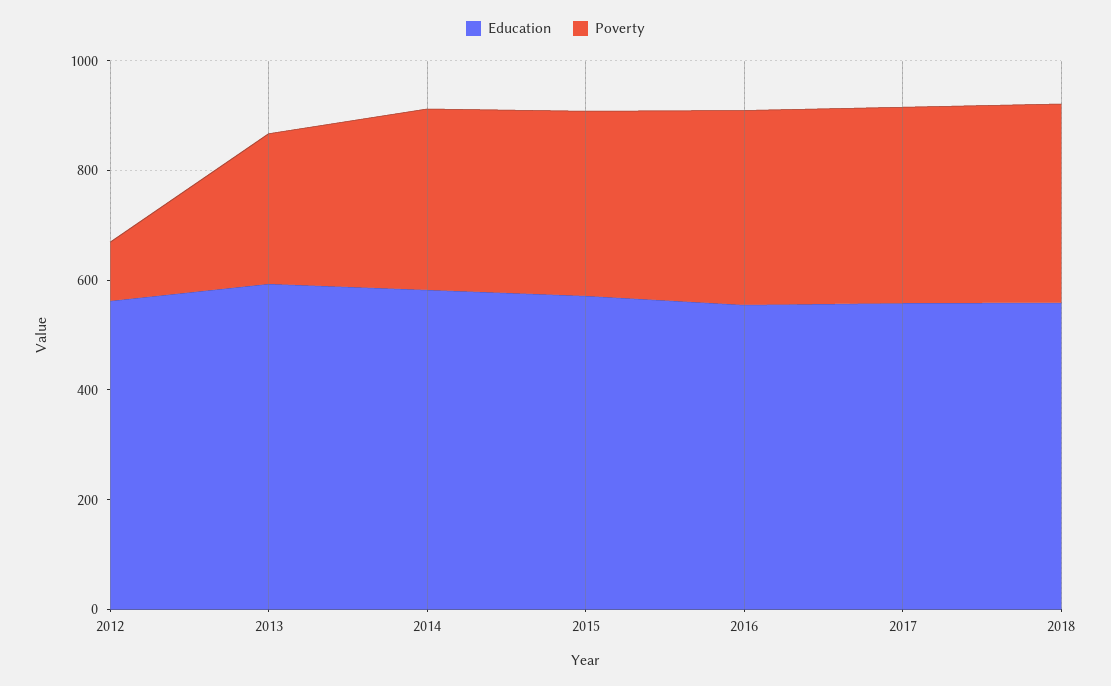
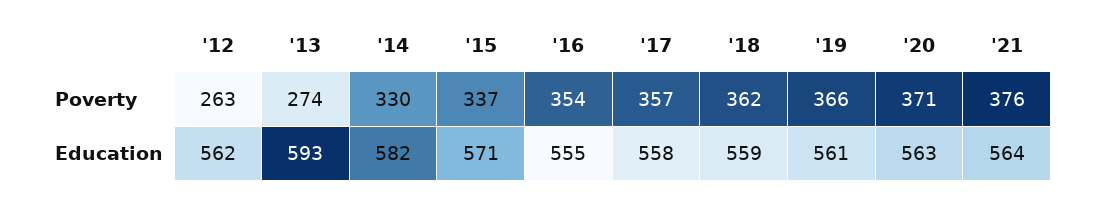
Poverty, 2012: 100 -> 263
Poverty, '19: none -> 366
Poverty, '20: none -> 371
Poverty, '21: none -> 376
Education, '19: none -> 561
Education, '20: none -> 563
Education, '21: none -> 564

